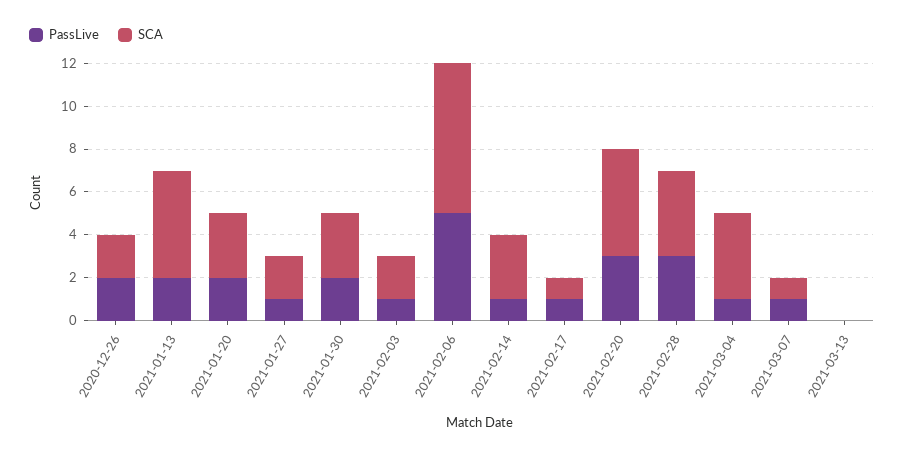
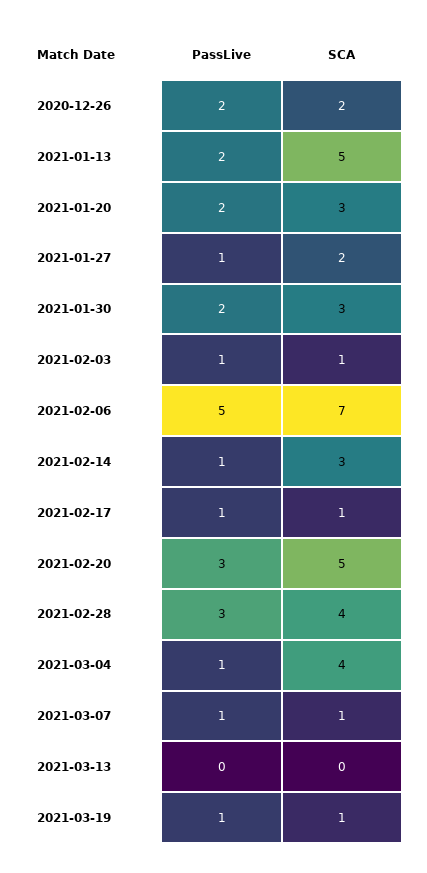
SCA, 2021-02-03: 2 -> 1
PassLive, 2021-03-19: none -> 1
SCA, 2021-03-19: none -> 1

